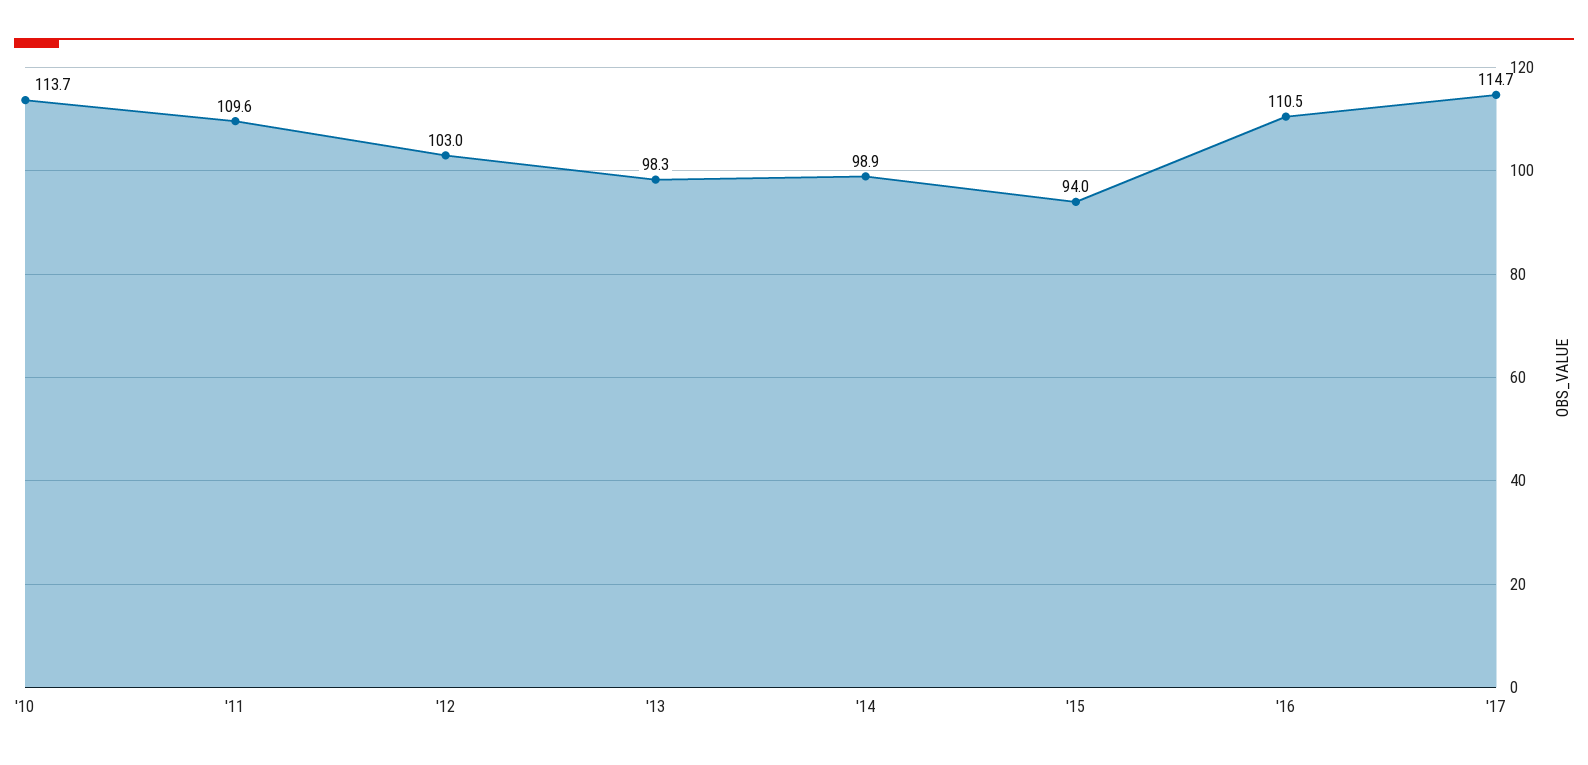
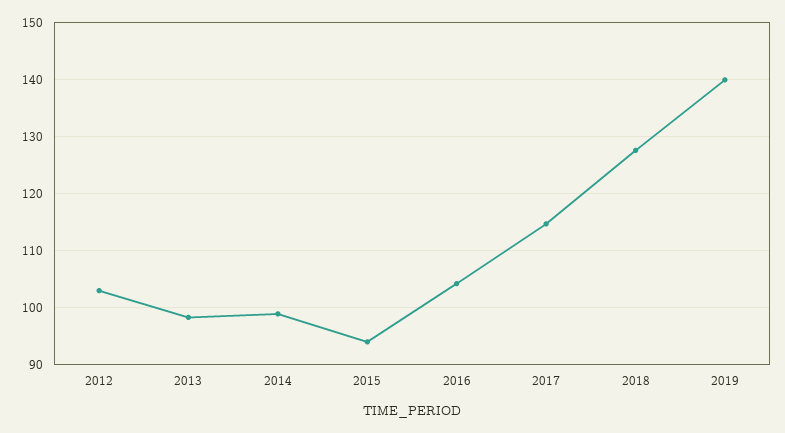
'10: 113.7 -> none
'11: 109.6 -> none
'16: 110.5 -> 104
2018: none -> 128
2019: none -> 140

